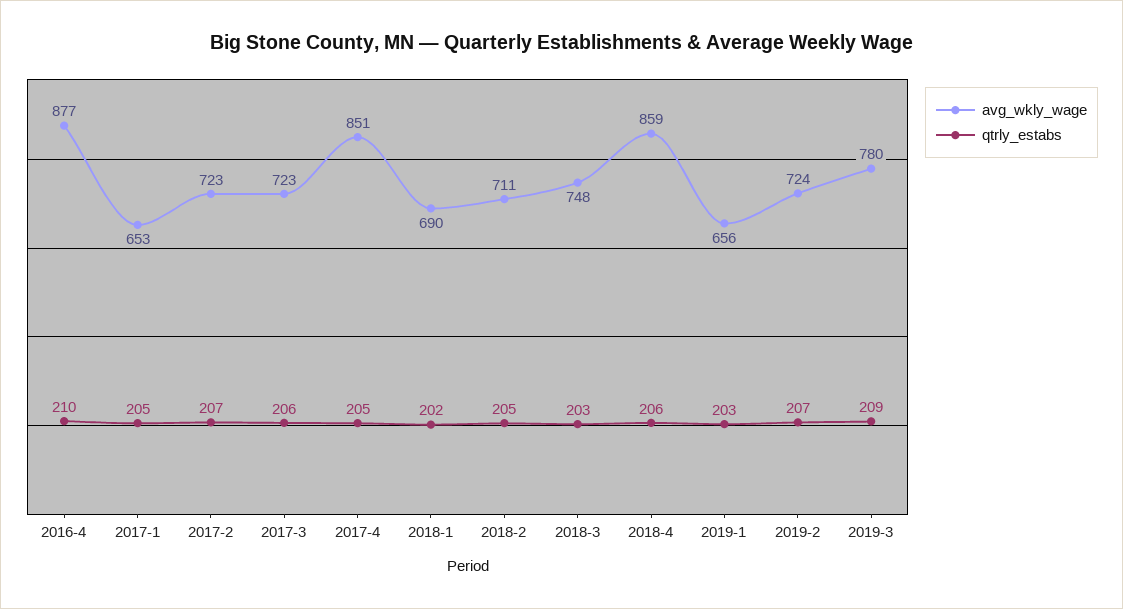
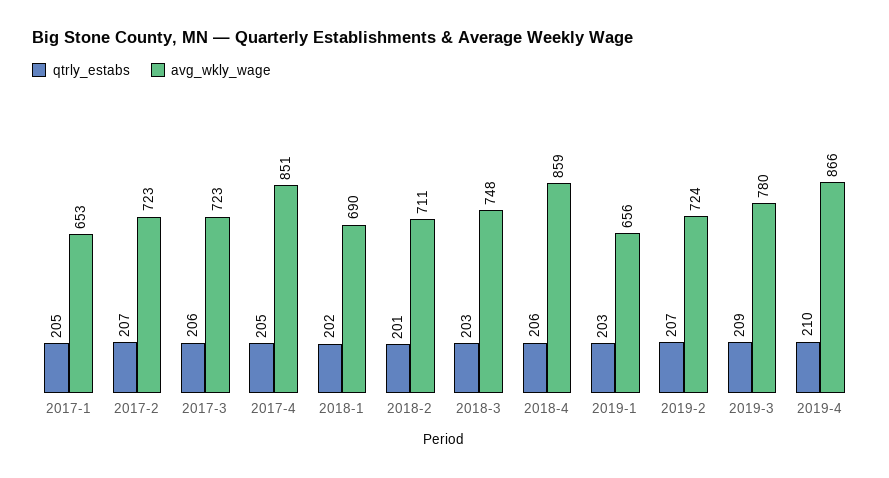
avg_wkly_wage, 2016-4: 877 -> none
qtrly_estabs, 2016-4: 210 -> none
qtrly_estabs, 2018-2: 205 -> 201
qtrly_estabs, 2019-4: none -> 210
avg_wkly_wage, 2019-4: none -> 866

